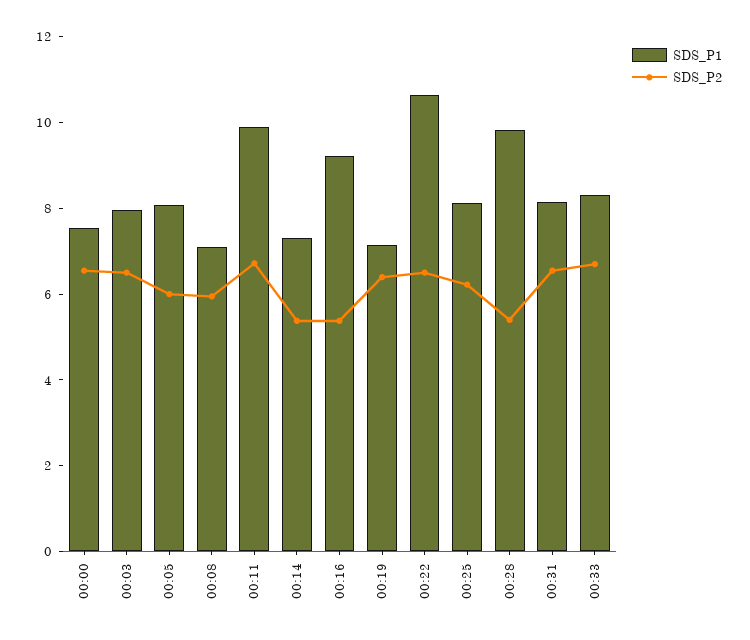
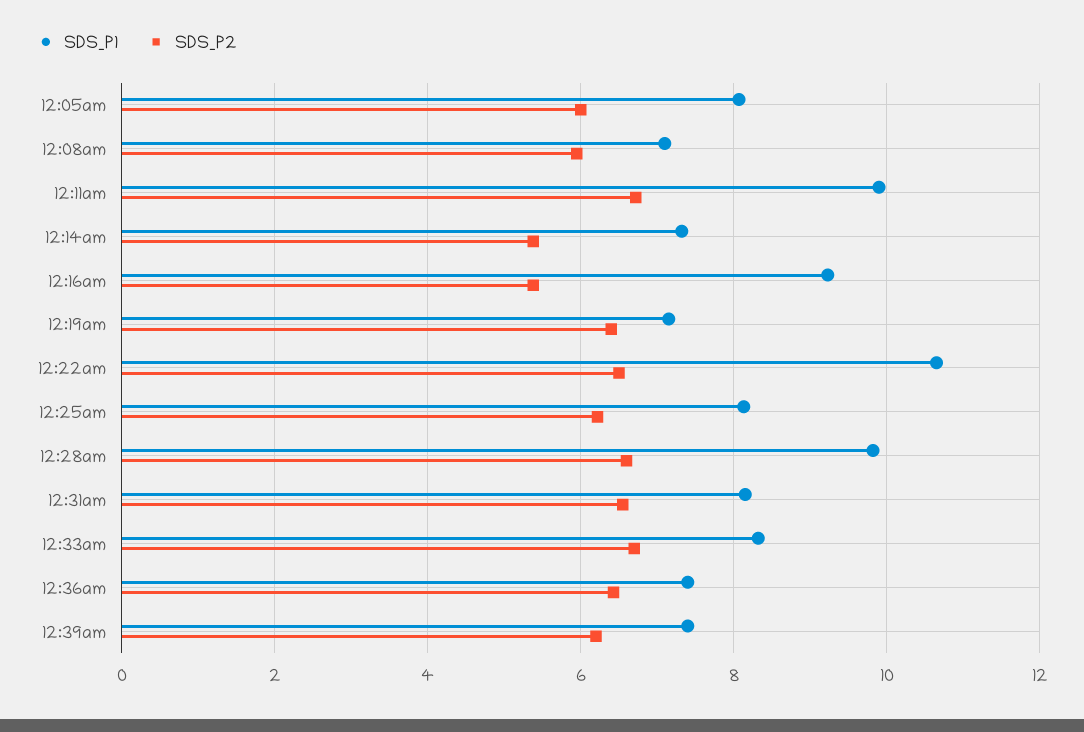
SDS_P1, 00:00: 7.5 -> none
SDS_P2, 00:00: 6.5 -> none
SDS_P1, 00:03: 8 -> none
SDS_P2, 00:03: 6.5 -> none
SDS_P2, 00:28: 5.5 -> 6.6
SDS_P1, 12:36am: none -> 7.4
SDS_P2, 12:36am: none -> 6.4
SDS_P1, 12:39am: none -> 7.4
SDS_P2, 12:39am: none -> 6.2

